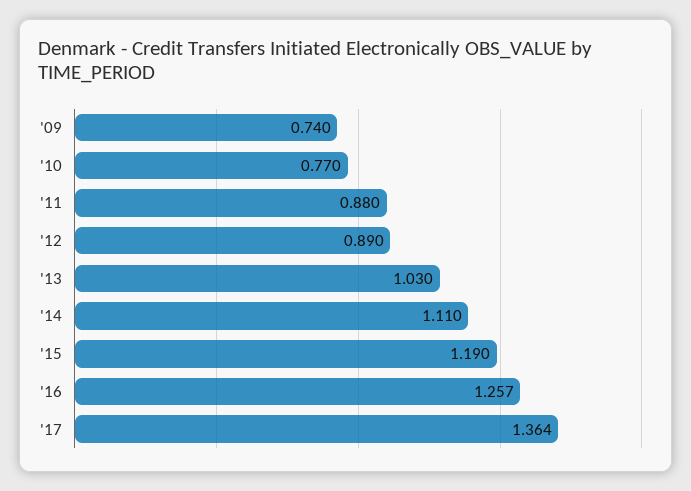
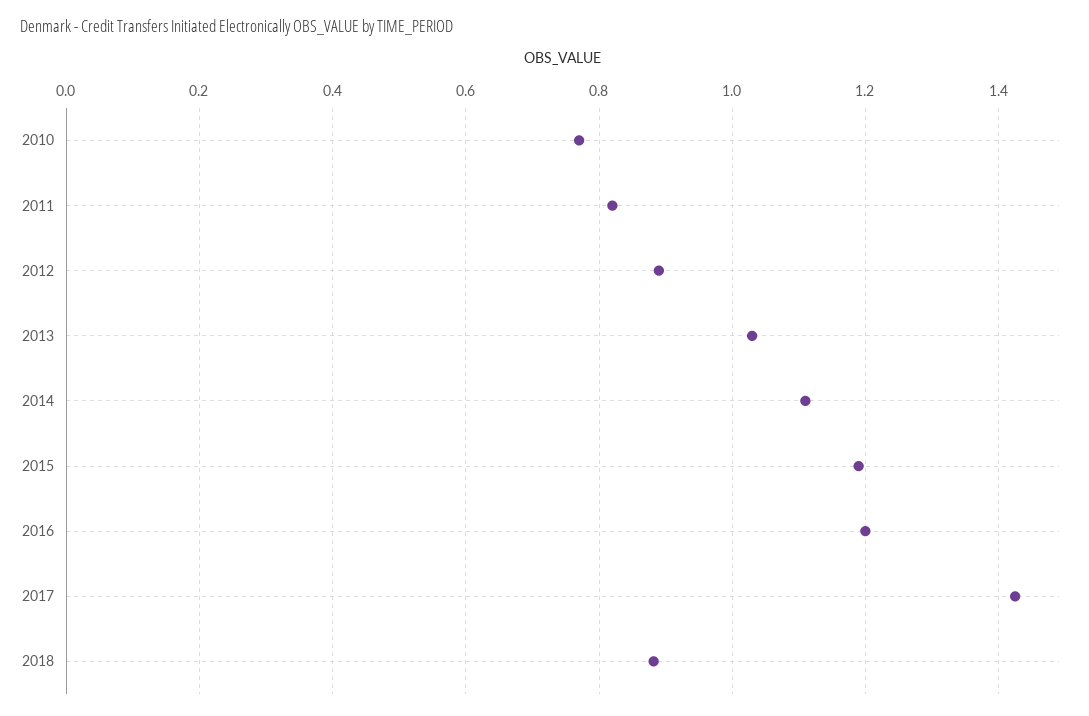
'09: 0.74 -> none
'11: 0.88 -> 0.82
'16: 1.257 -> 1.2
'17: 1.364 -> 1.42
2018: none -> 0.88

